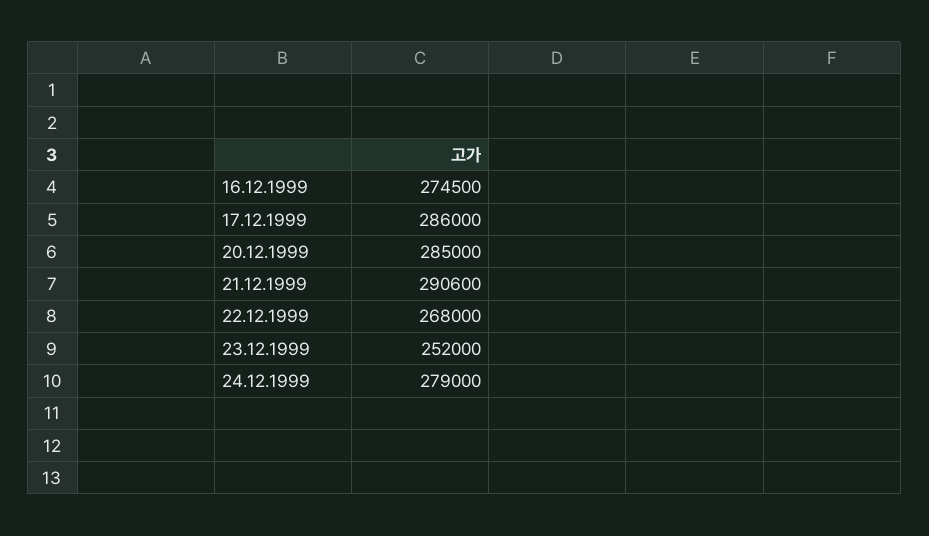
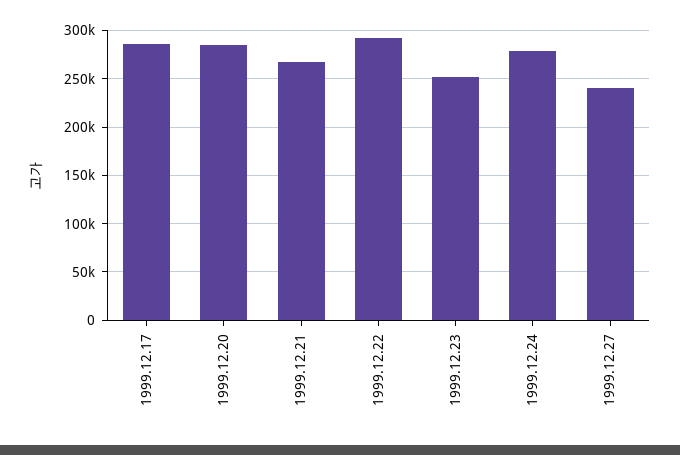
16.12.1999: 274500 -> none
21.12.1999: 290600 -> 270000
22.12.1999: 268000 -> 290000
1999.12.27: none -> 240000

